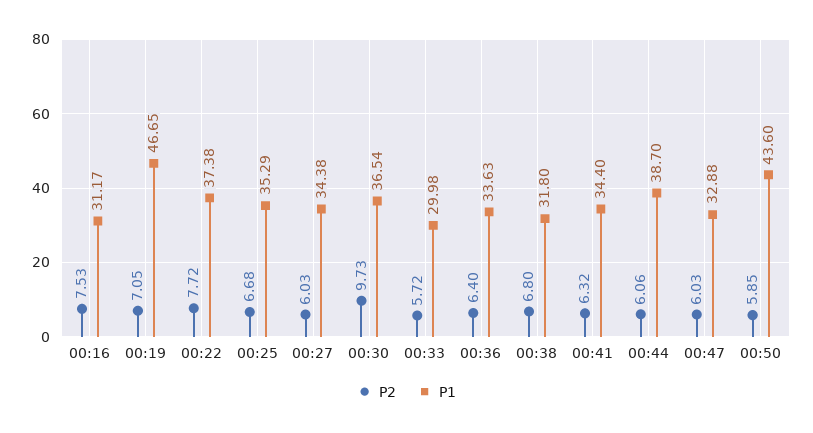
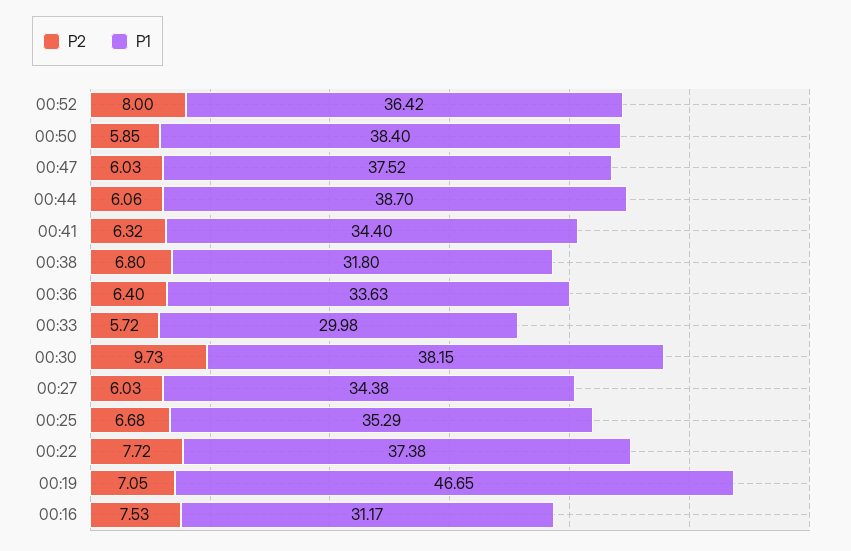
P1, 00:30: 36.54 -> 38.15
P1, 00:47: 32.88 -> 37.52
P1, 00:50: 43.6 -> 38.4
P2, 00:52: none -> 8
P1, 00:52: none -> 36.42

